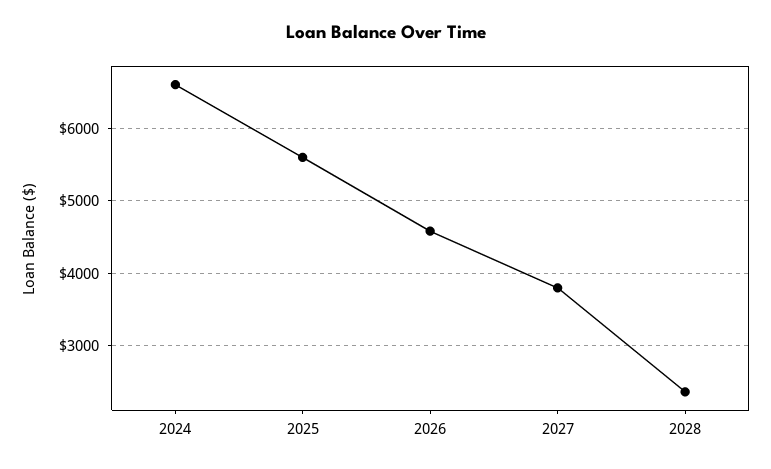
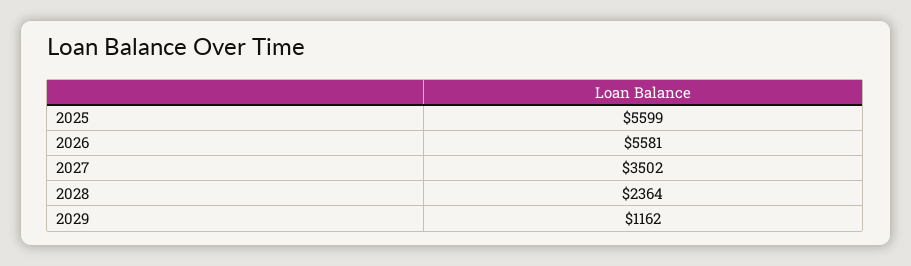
2024: 6600 -> none
2026: 4600 -> 5581
2027: 3800 -> 3502
2029: none -> 1162

